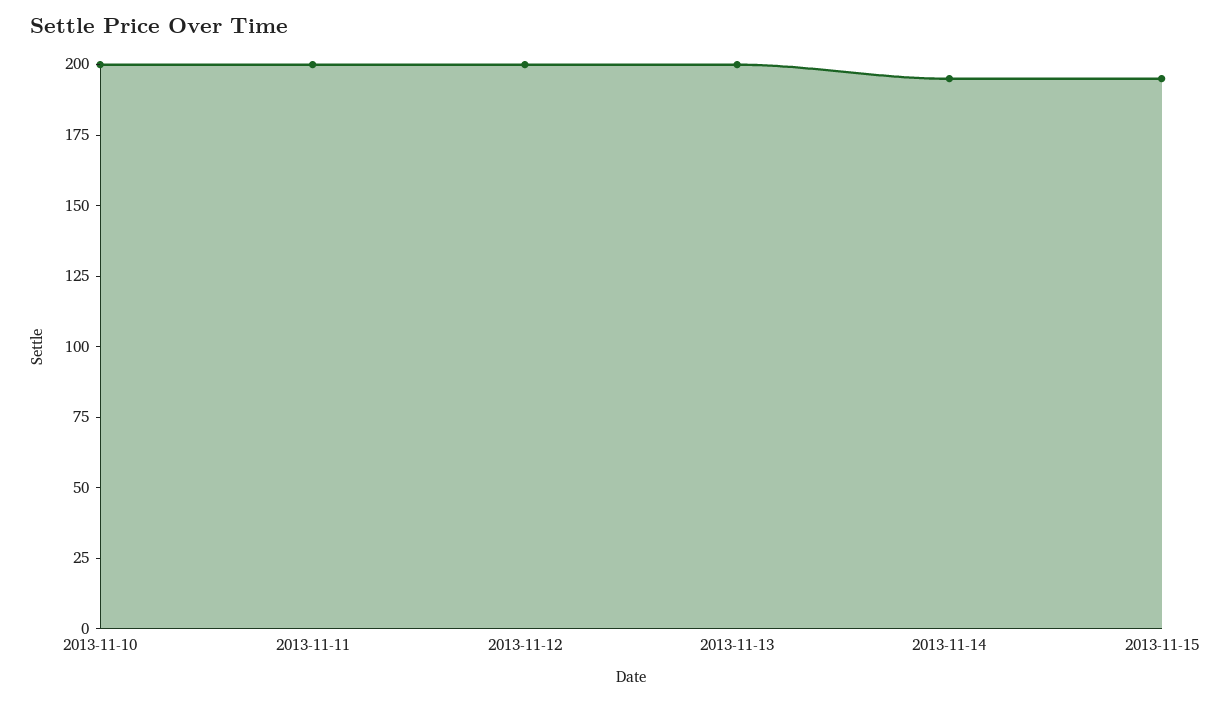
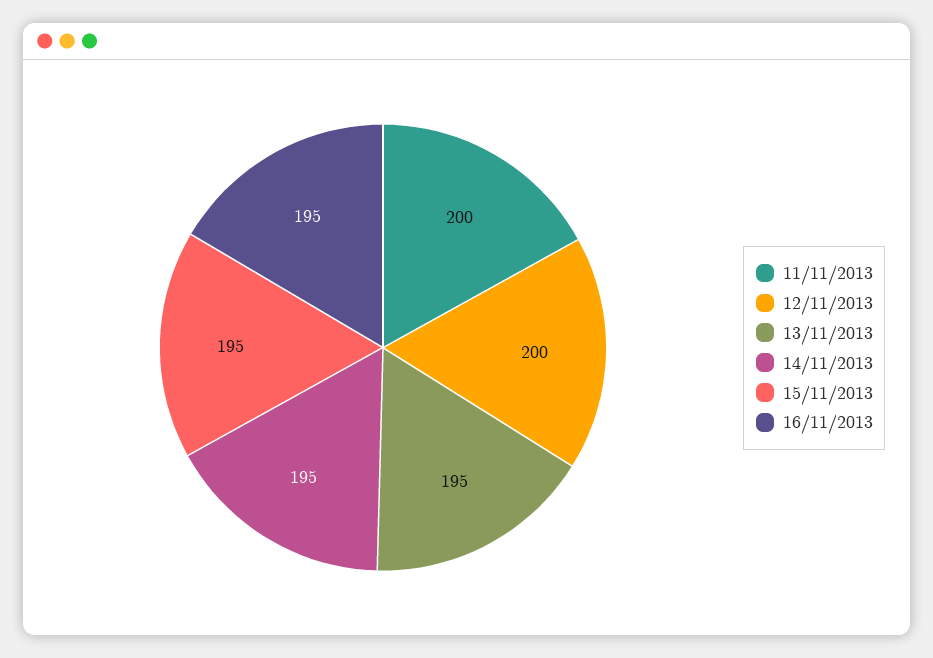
2013-11-10: 200 -> none
2013-11-13: 200 -> 195
16/11/2013: none -> 195

